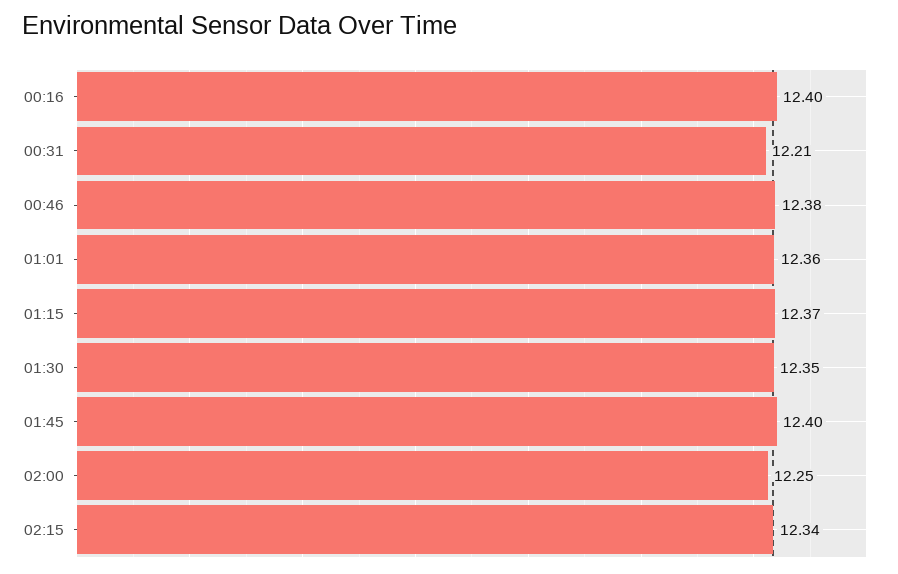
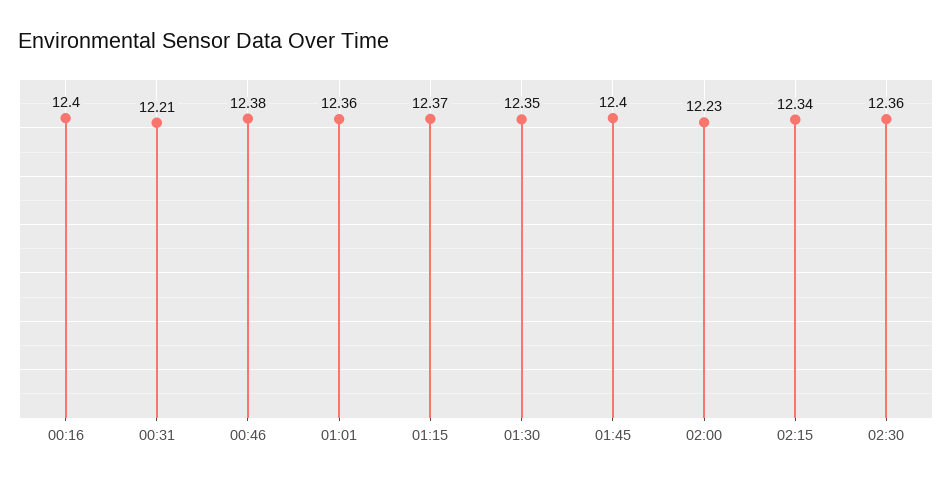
02:00: 12.25 -> 12.23
02:30: none -> 12.36

